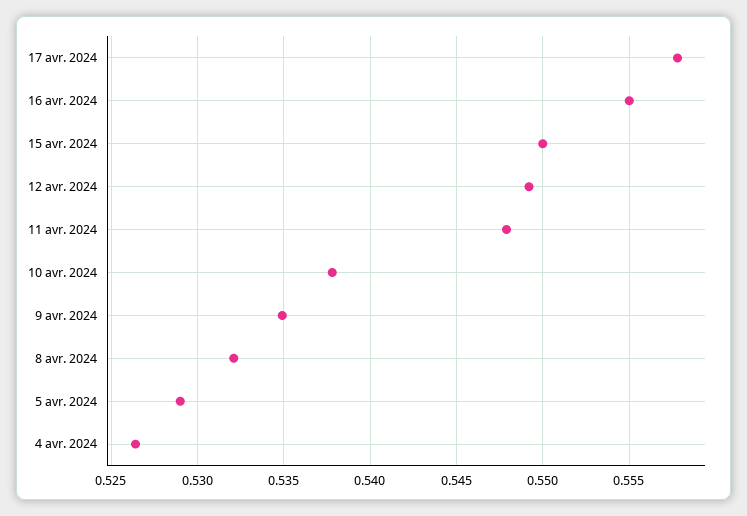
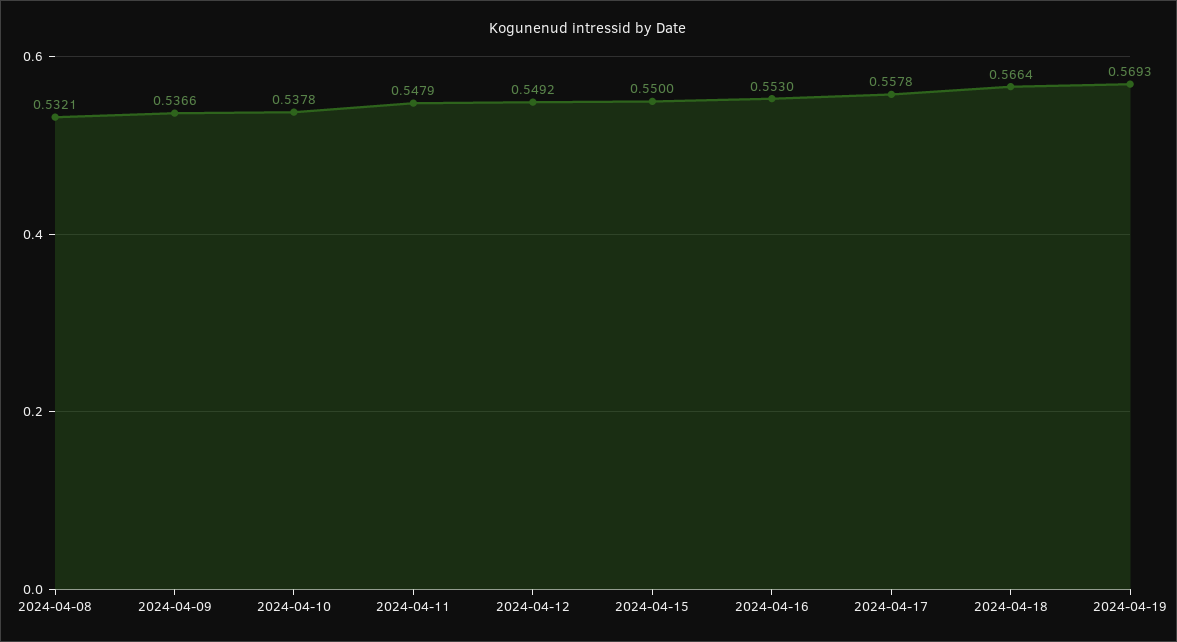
16 avr. 2024: 0.555 -> 0.553
9 avr. 2024: 0.535 -> 0.5366
5 avr. 2024: 0.529 -> none
4 avr. 2024: 0.5265 -> none
2024-04-18: none -> 0.5664
2024-04-19: none -> 0.5693

